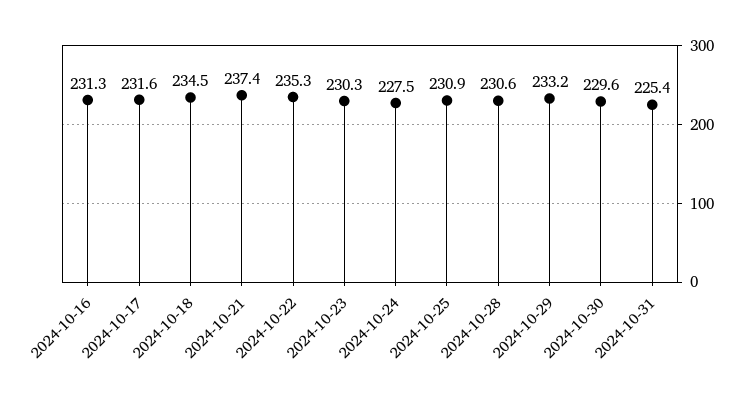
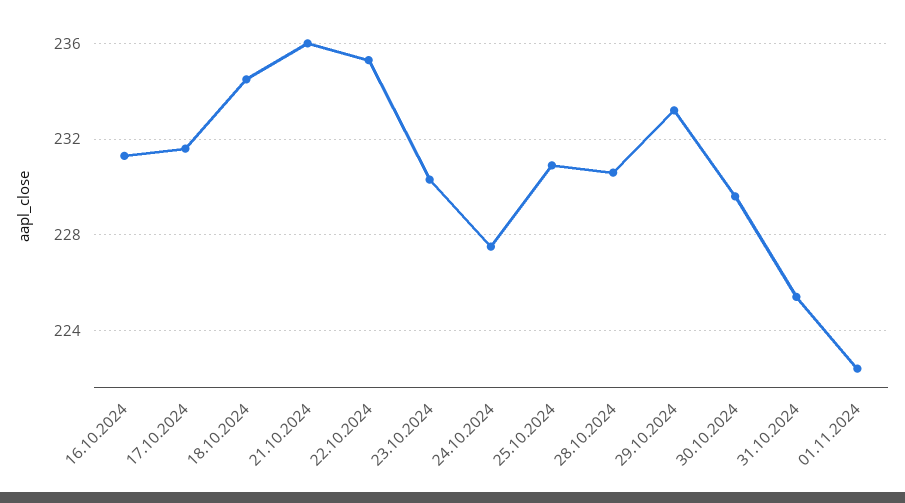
2024-10-21: 237.4 -> 236
01.11.2024: none -> 222.5

